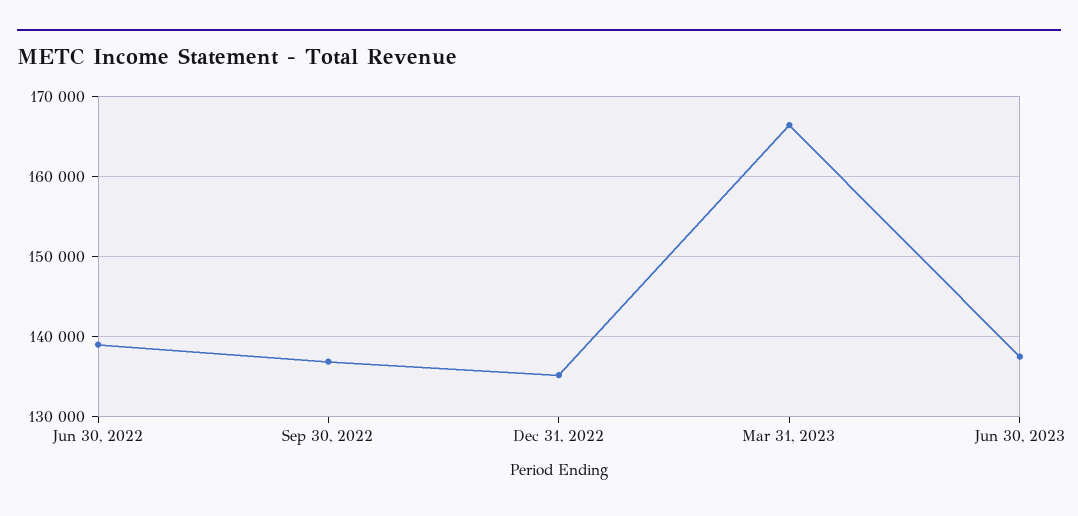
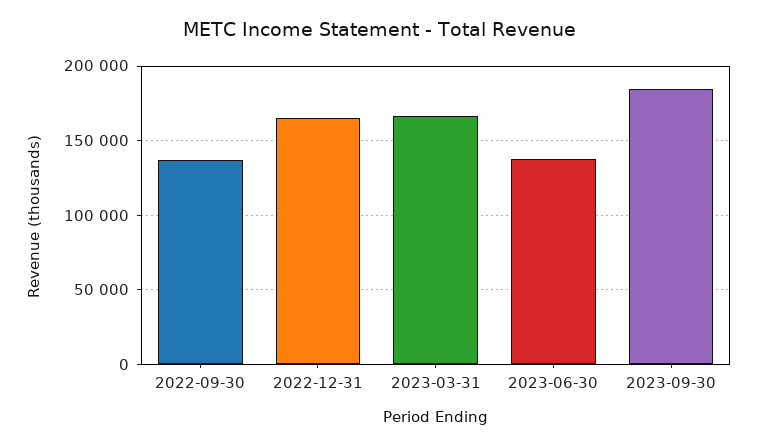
Jun 30, 2022: 139000 -> none
Dec 31, 2022: 135000 -> 165000
2023-09-30: none -> 185000

